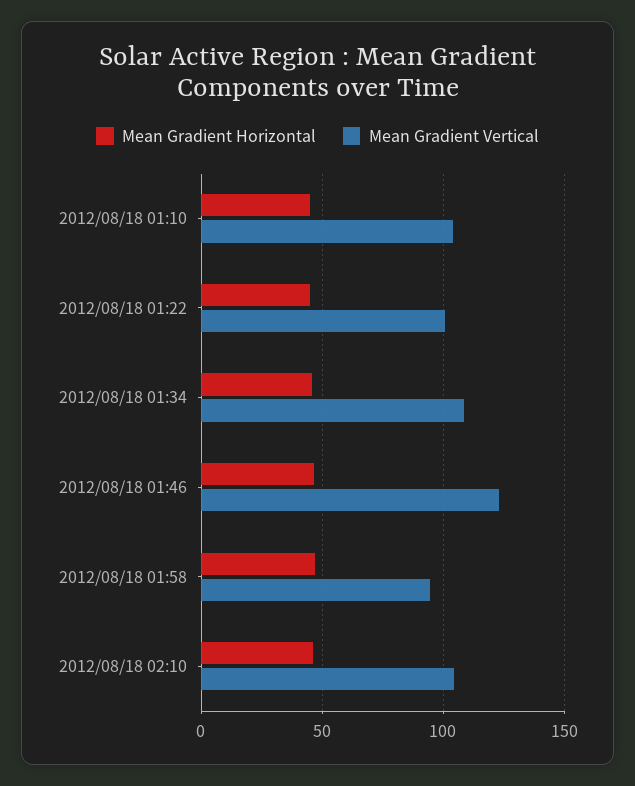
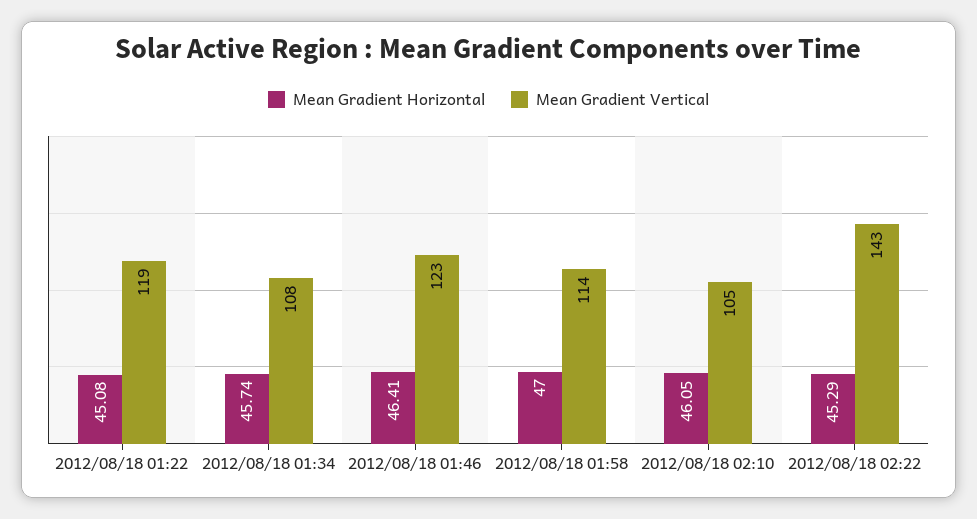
Mean Gradient Horizontal, 2012/08/18 01:10: 45 -> none
Mean Gradient Vertical, 2012/08/18 01:10: 105 -> none
Mean Gradient Vertical, 2012/08/18 01:22: 100 -> 119
Mean Gradient Vertical, 2012/08/18 01:58: 95 -> 114
Mean Gradient Horizontal, 2012/08/18 02:22: none -> 45.29
Mean Gradient Vertical, 2012/08/18 02:22: none -> 143

